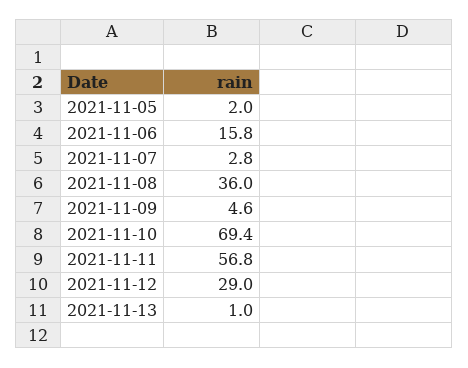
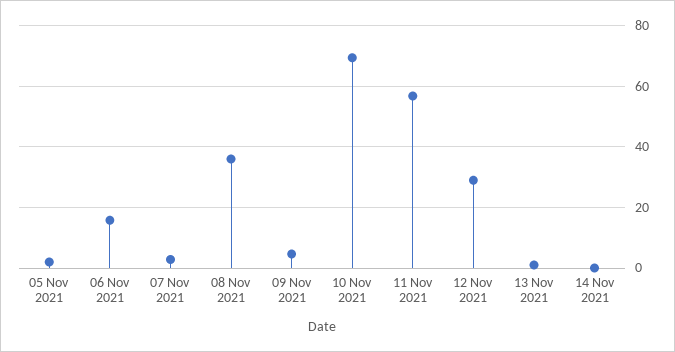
14 Nov 2021: none -> 0

